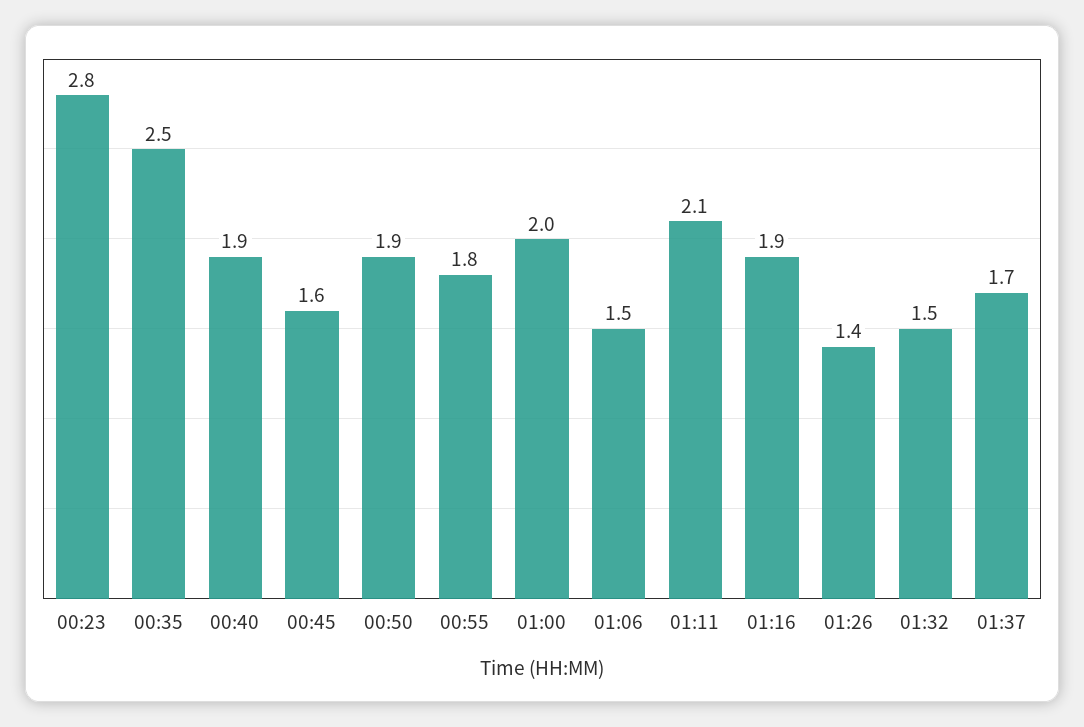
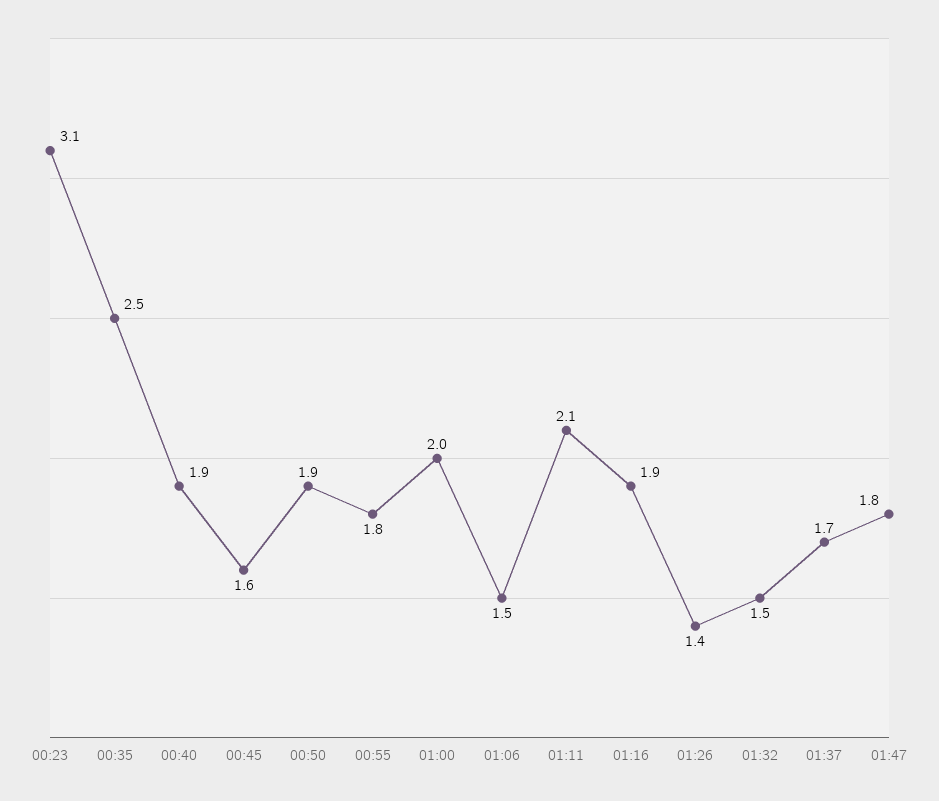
00:23: 2.8 -> 3.1
01:47: none -> 1.8

